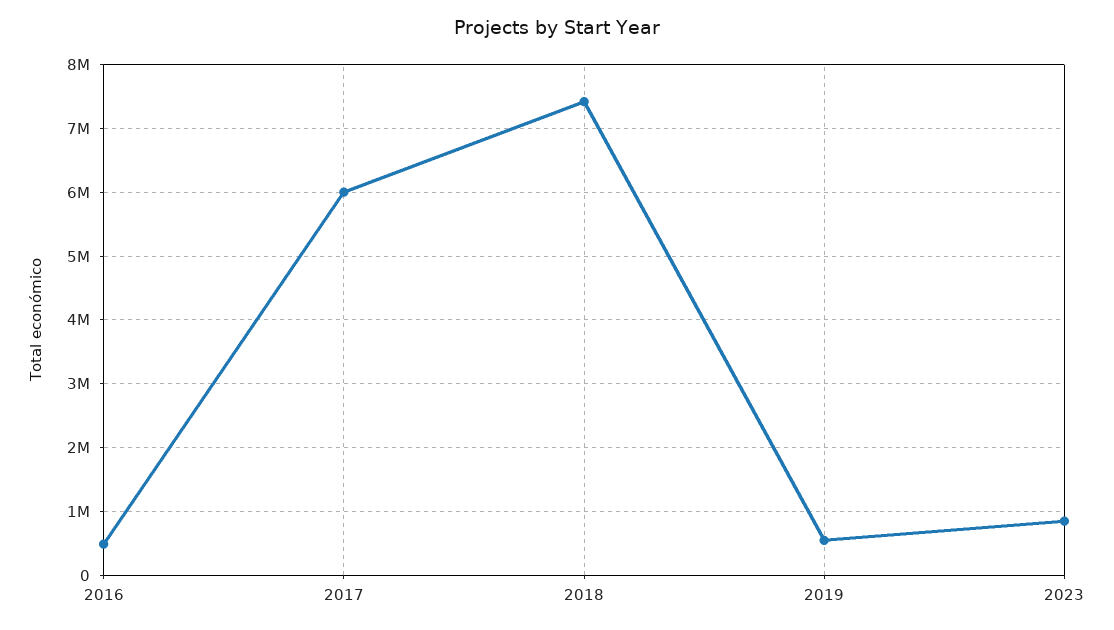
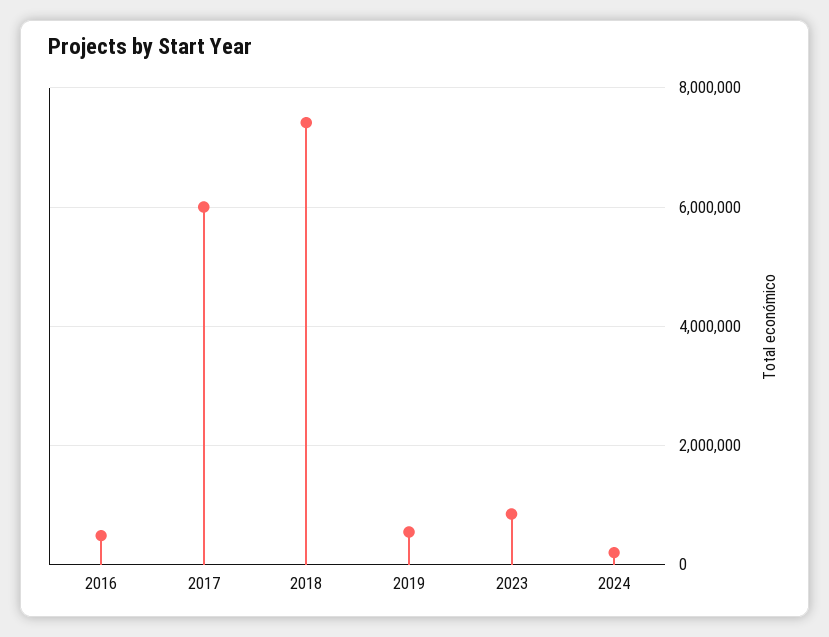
2024: none -> 200000

